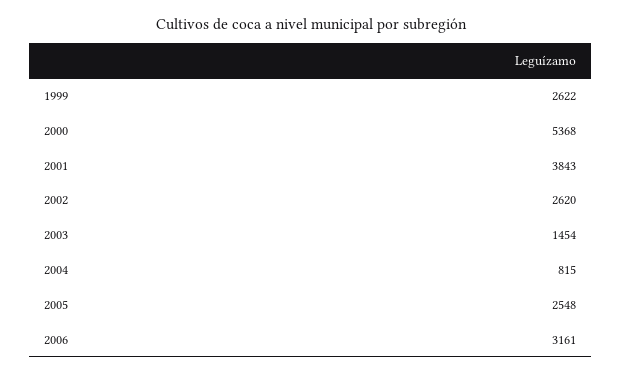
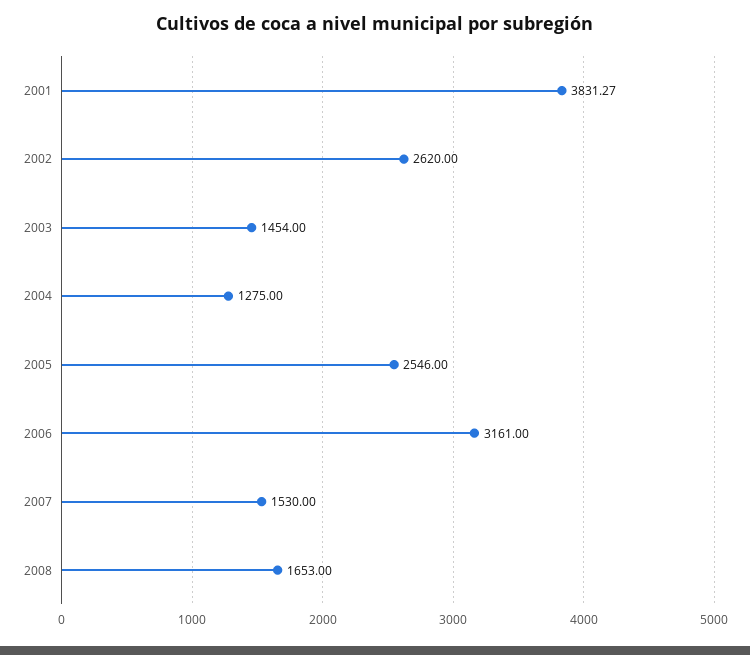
1999: 2622 -> none
2000: 5368 -> none
2001: 3843 -> 3831.27
2004: 815 -> 1275
2005: 2548 -> 2546
2007: none -> 1530
2008: none -> 1653

